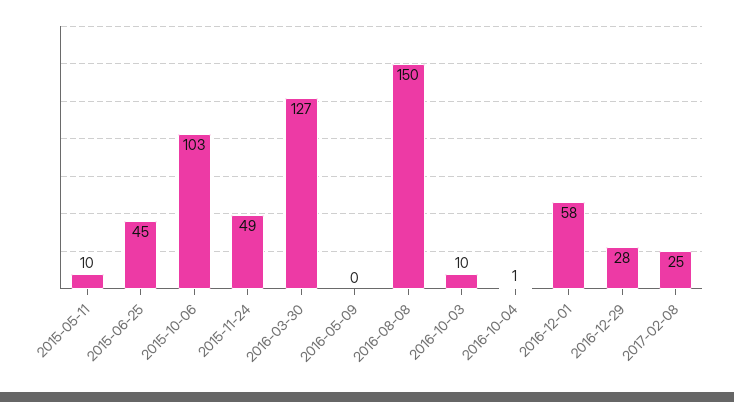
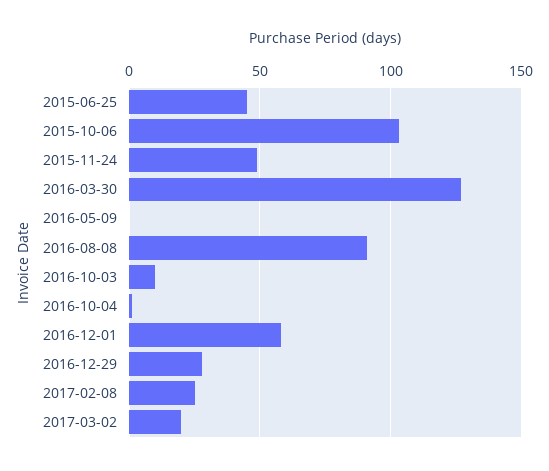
2015-05-11: 10 -> none
2016-08-08: 150 -> 90
2017-03-02: none -> 20

